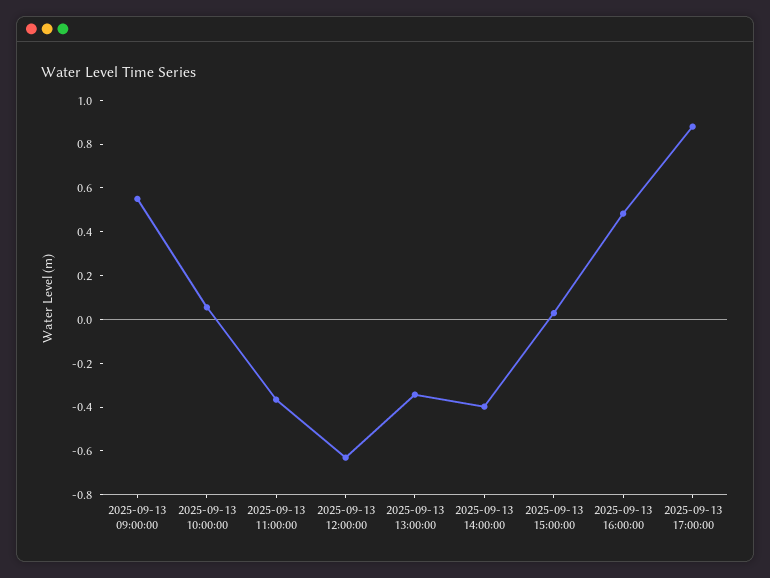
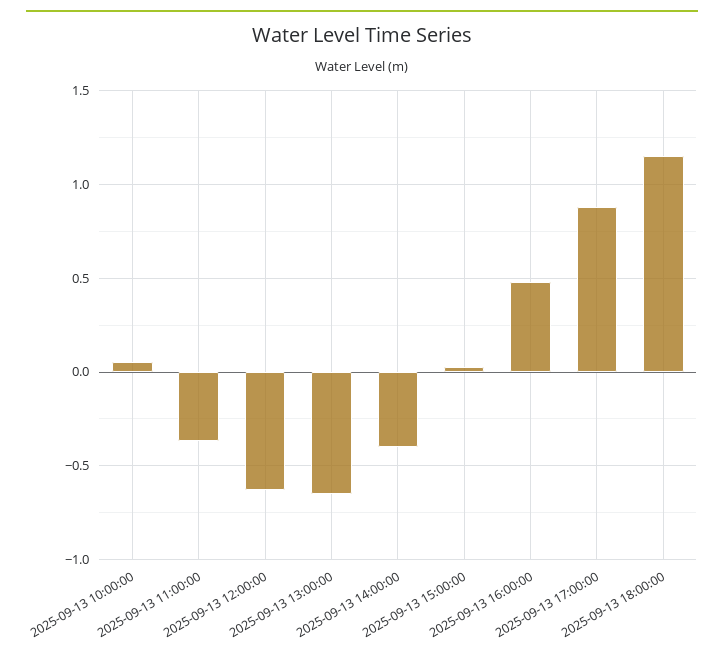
2025-09-13 09:00:00: 0.55 -> none
2025-09-13 13:00:00: -0.35 -> -0.65
2025-09-13 18:00:00: none -> 1.15

